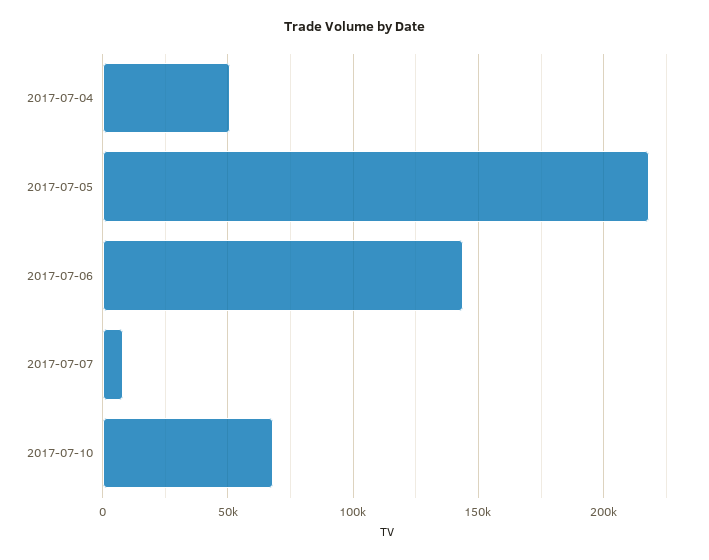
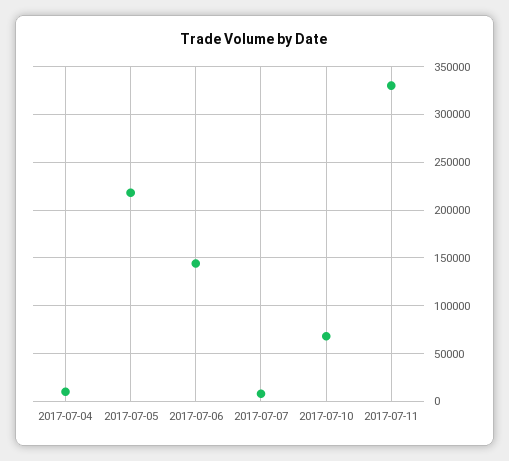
2017-07-04: 50000 -> 10000
2017-07-11: none -> 330000

